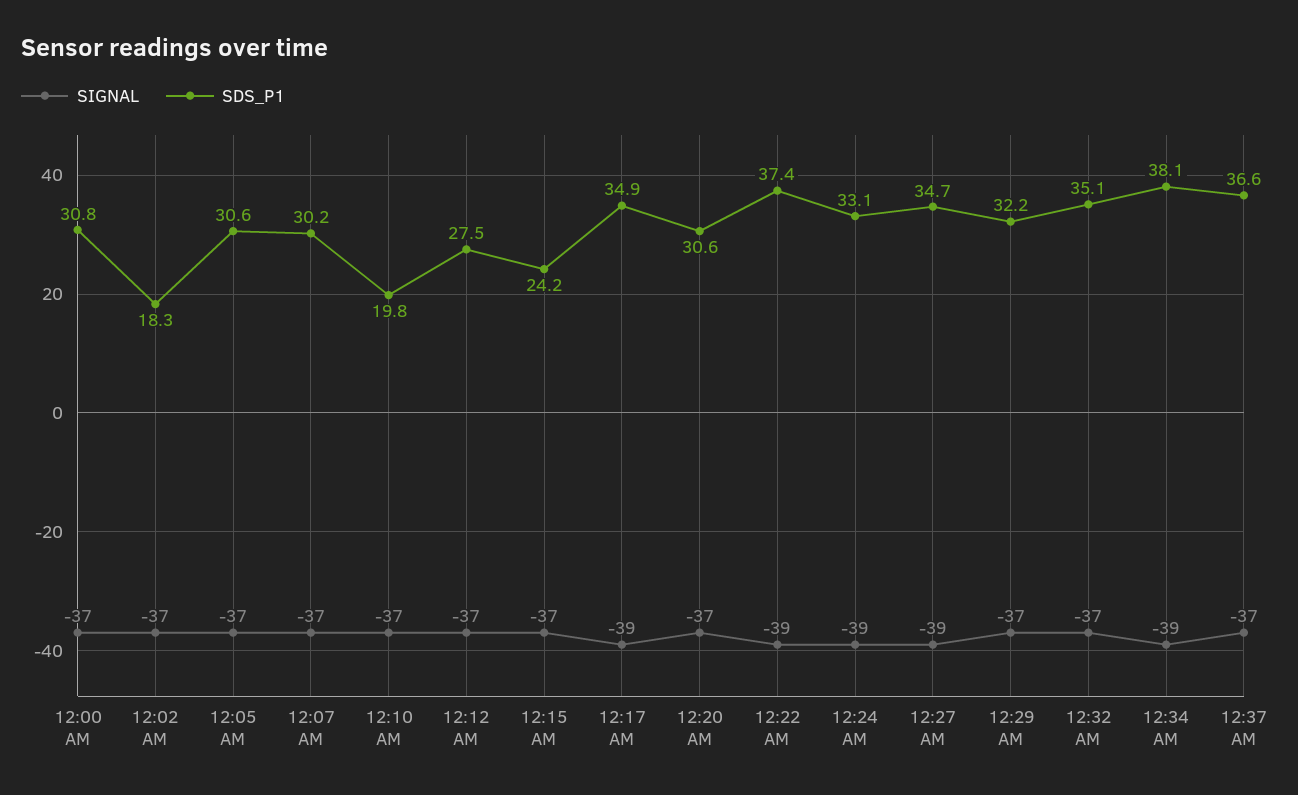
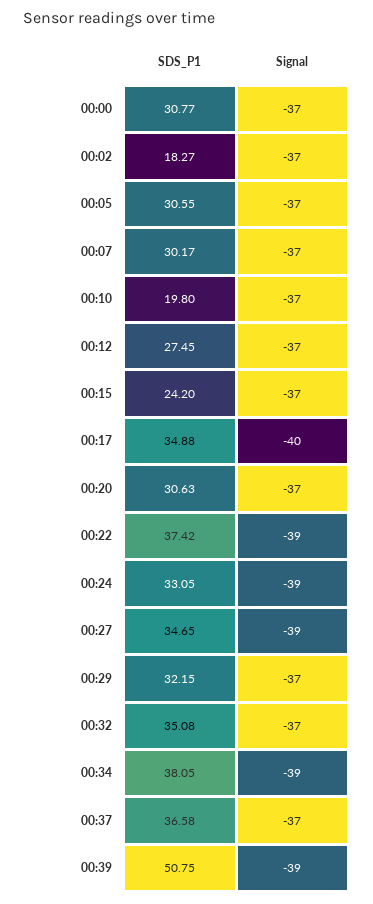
SIGNAL, 12:17 AM: -39 -> -40
SDS_P1, 00:39: none -> 50.75
SIGNAL, 00:39: none -> -39

